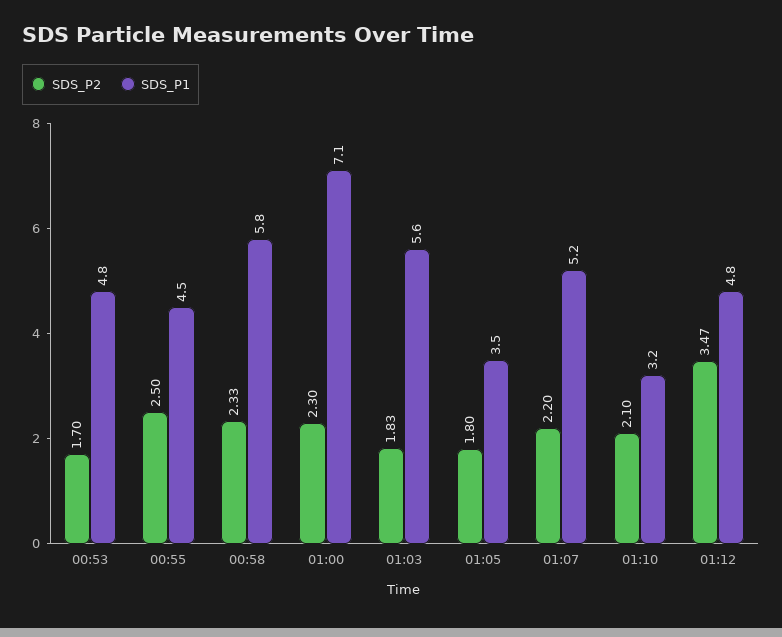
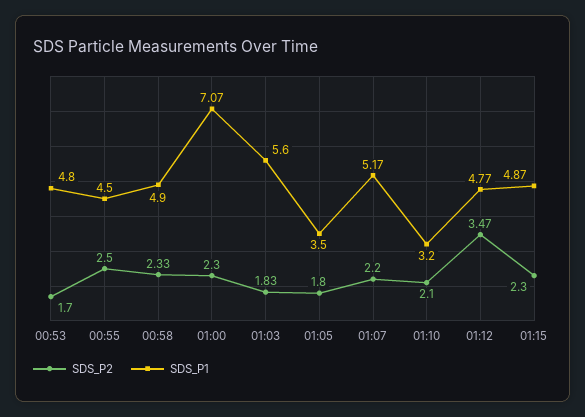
SDS_P1, 00:58: 5.8 -> 4.9
SDS_P2, 01:15: none -> 2.3
SDS_P1, 01:15: none -> 4.87

